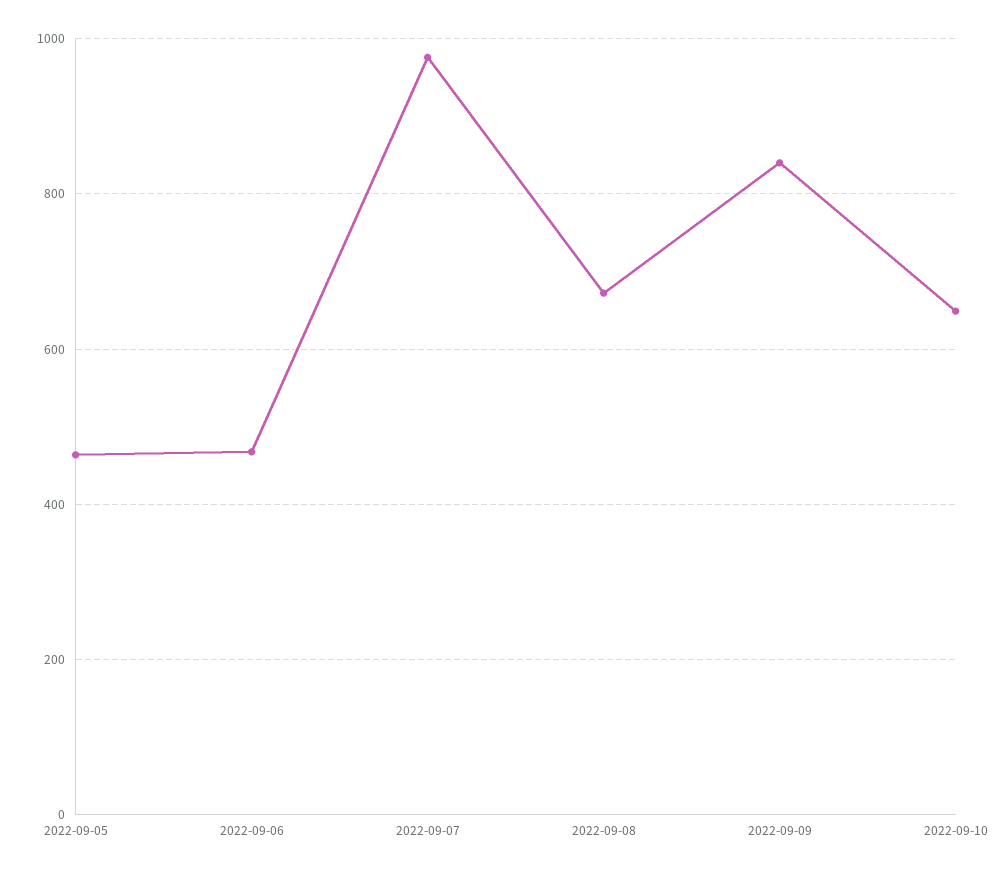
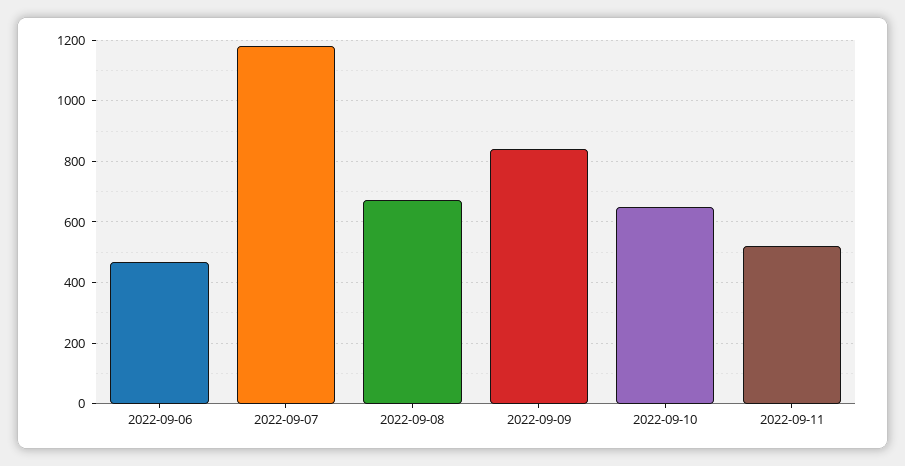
2022-09-05: 460 -> none
2022-09-07: 980 -> 1180
2022-09-11: none -> 520

